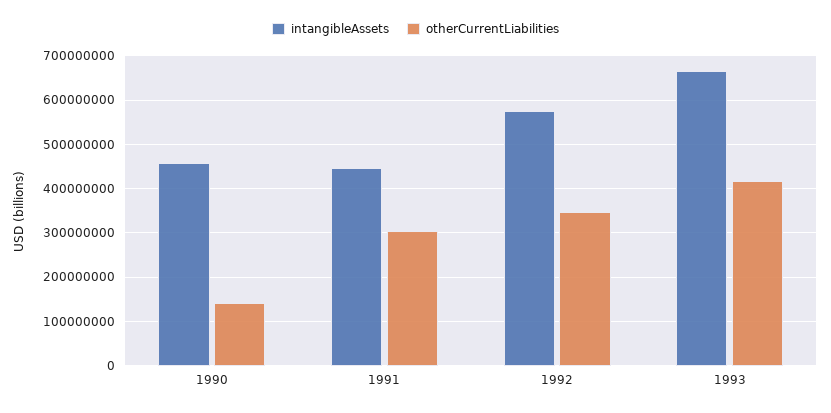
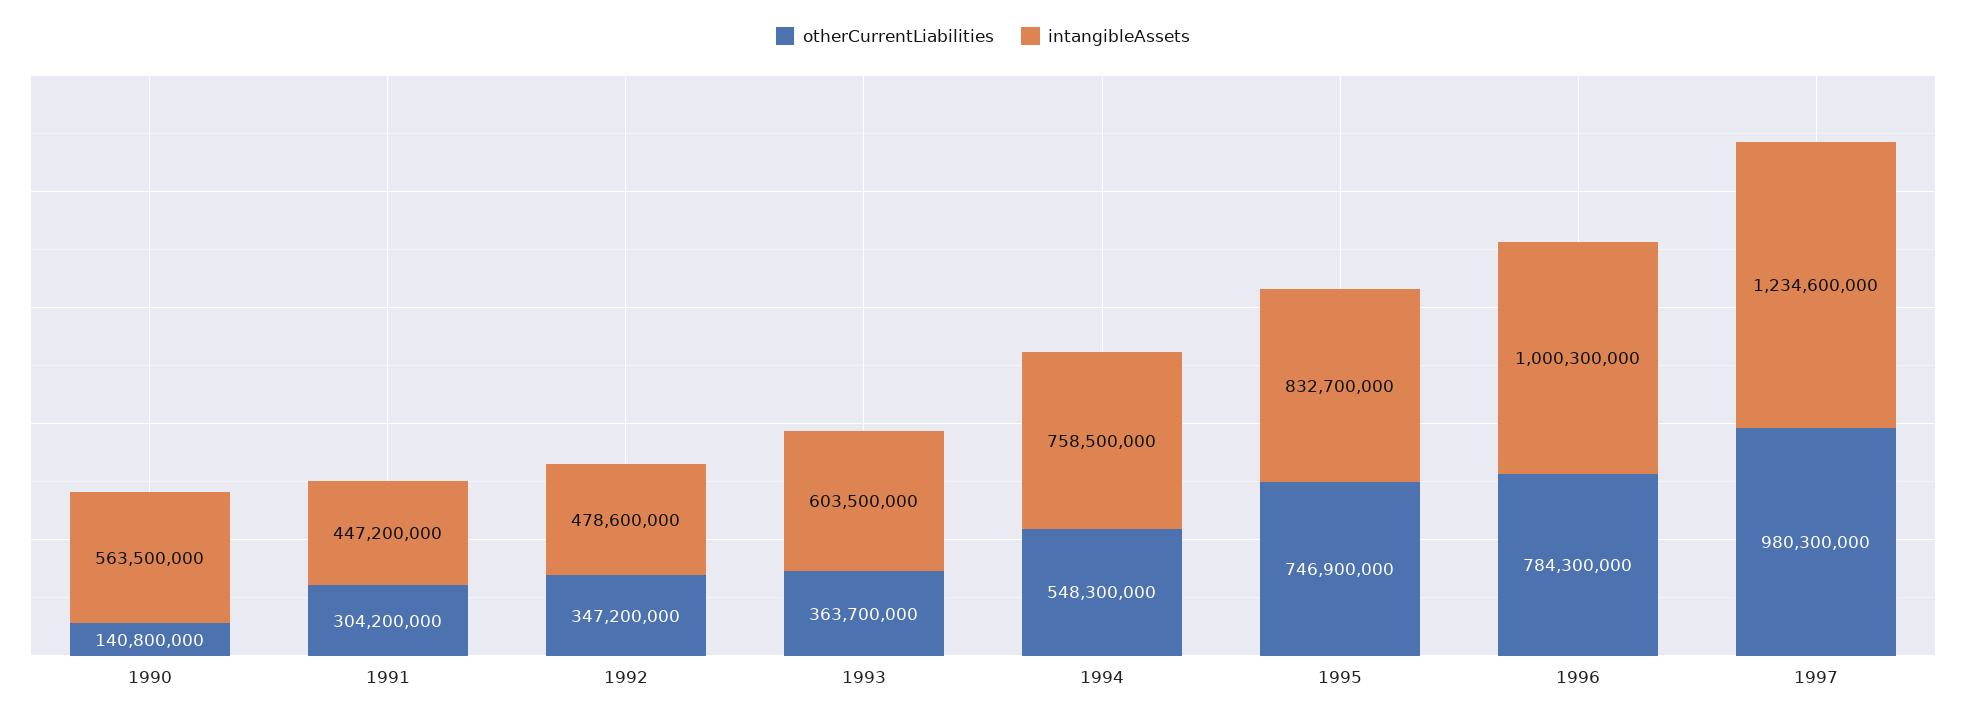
intangibleAssets, 1990: 460000000 -> 563500000
intangibleAssets, 1992: 580000000 -> 478600000
intangibleAssets, 1993: 660000000 -> 603500000
otherCurrentLiabilities, 1993: 420000000 -> 363700000
otherCurrentLiabilities, 1994: none -> 548300000
intangibleAssets, 1994: none -> 758500000
otherCurrentLiabilities, 1995: none -> 746900000
intangibleAssets, 1995: none -> 832700000
otherCurrentLiabilities, 1996: none -> 784300000
intangibleAssets, 1996: none -> 1000300000
otherCurrentLiabilities, 1997: none -> 980300000
intangibleAssets, 1997: none -> 1234600000

